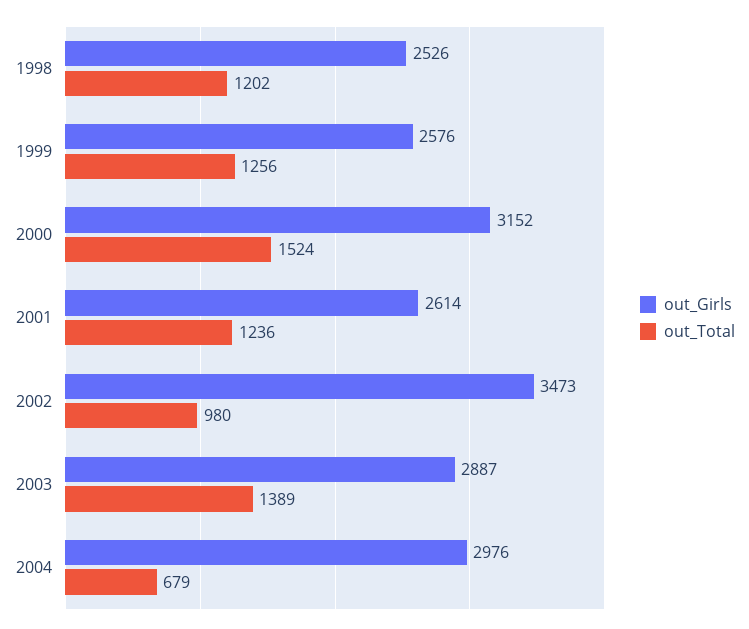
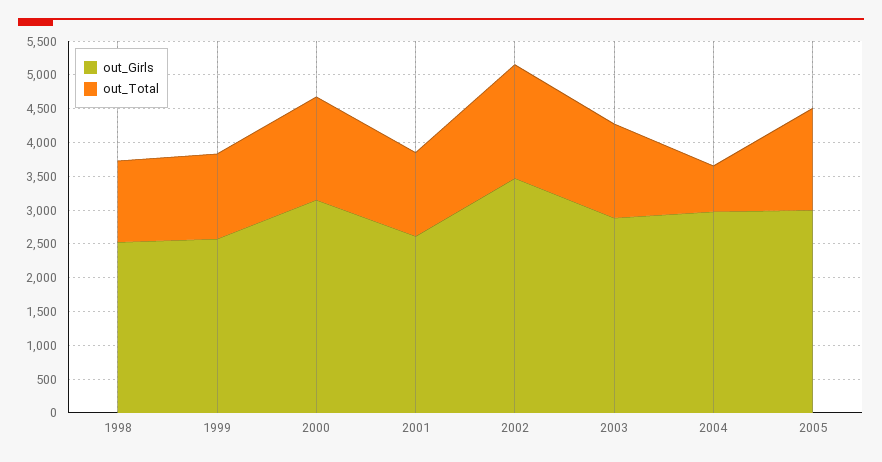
out_Total, 2002: 980 -> 1750
out_Girls, 2005: none -> 3000
out_Total, 2005: none -> 1500

